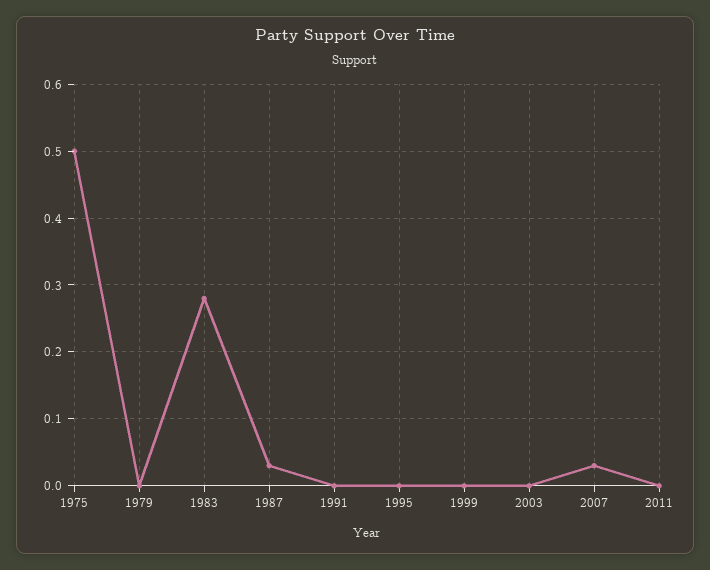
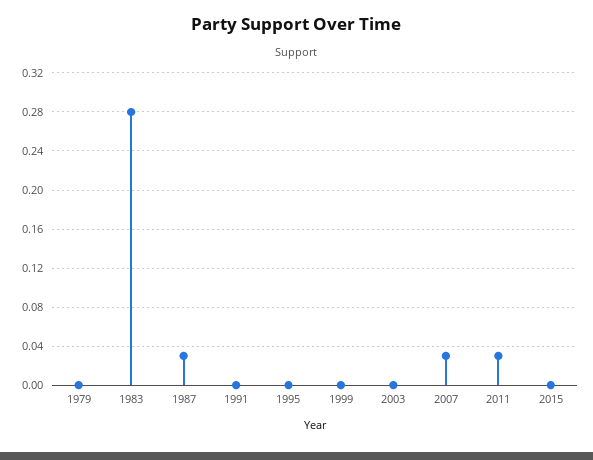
1975: 0.5 -> none
2011: 0 -> 0.03
2015: none -> 0

